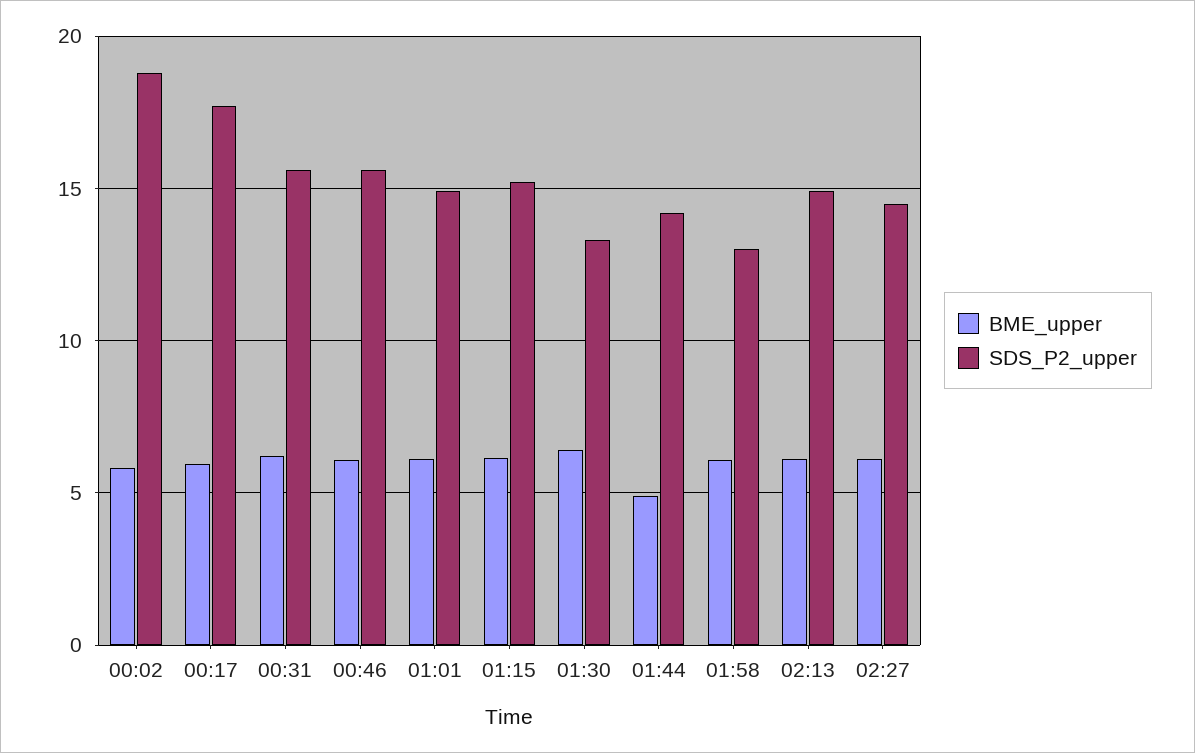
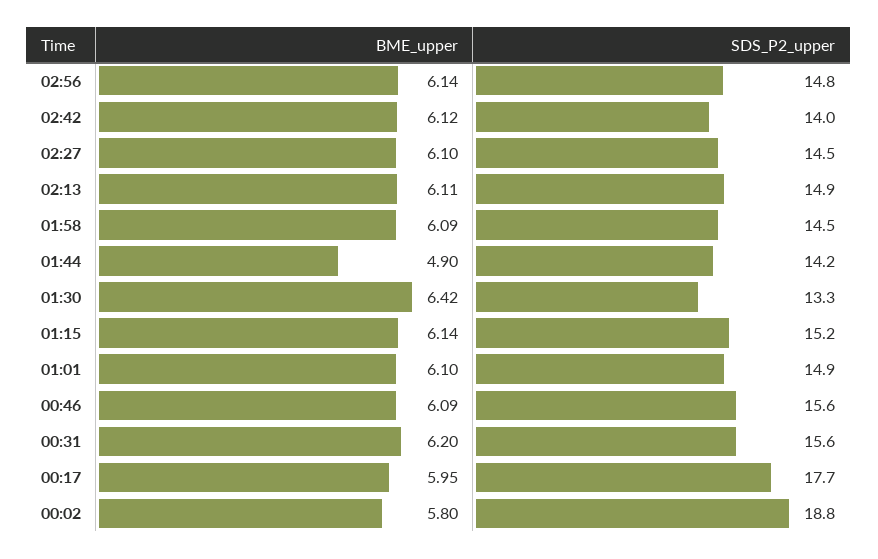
SDS_P2_upper, 01:58: 13 -> 14.5
BME_upper, 02:56: none -> 6.14
SDS_P2_upper, 02:56: none -> 14.8
BME_upper, 02:42: none -> 6.12
SDS_P2_upper, 02:42: none -> 14

